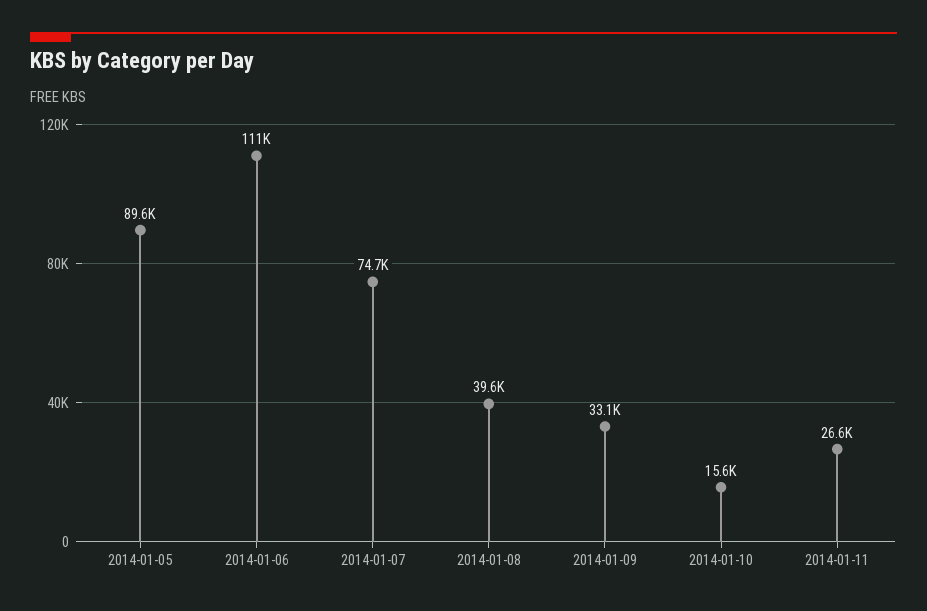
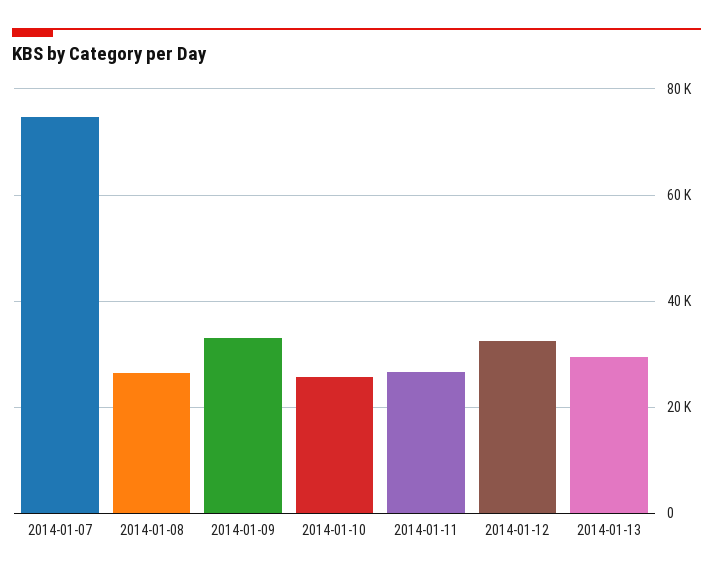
2014-01-05: 89600 -> none
2014-01-06: 111000 -> none
2014-01-08: 39600 -> 26000
2014-01-10: 15600 -> 26000
2014-01-12: none -> 32000
2014-01-13: none -> 30000

